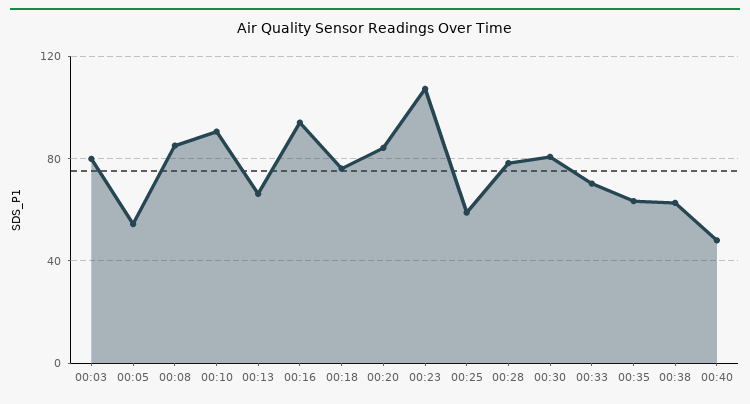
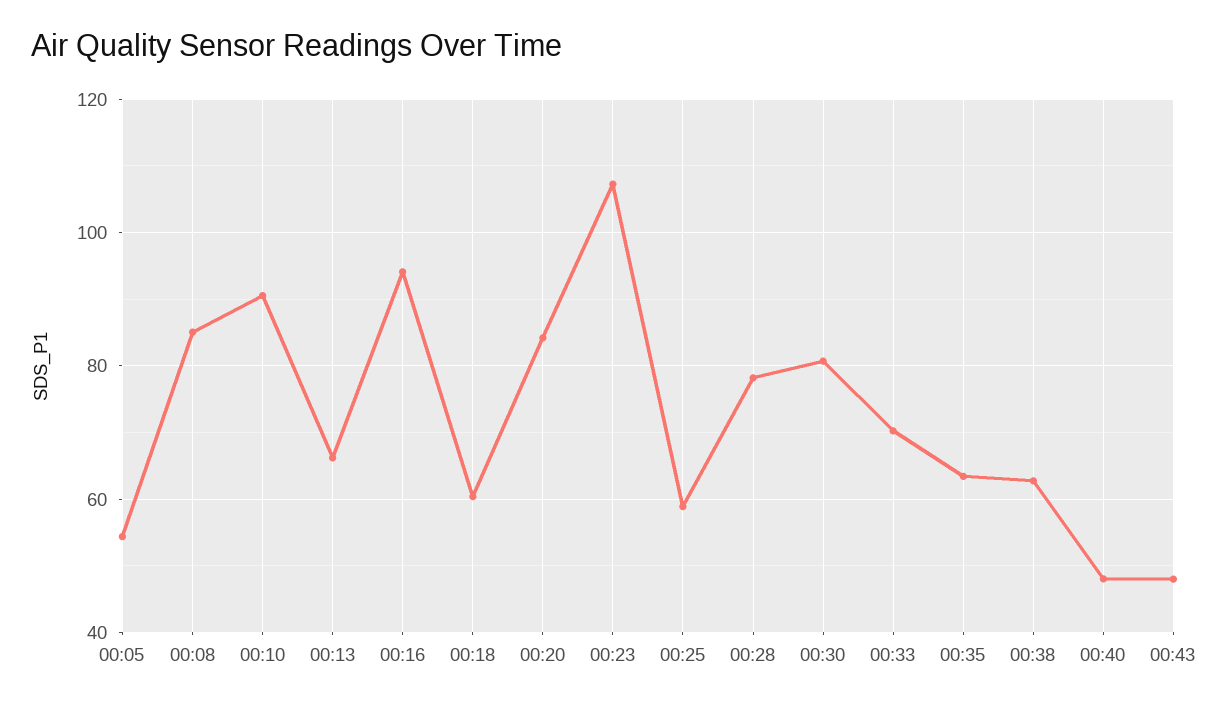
00:03: 80 -> none
00:18: 75 -> 60
00:43: none -> 48

